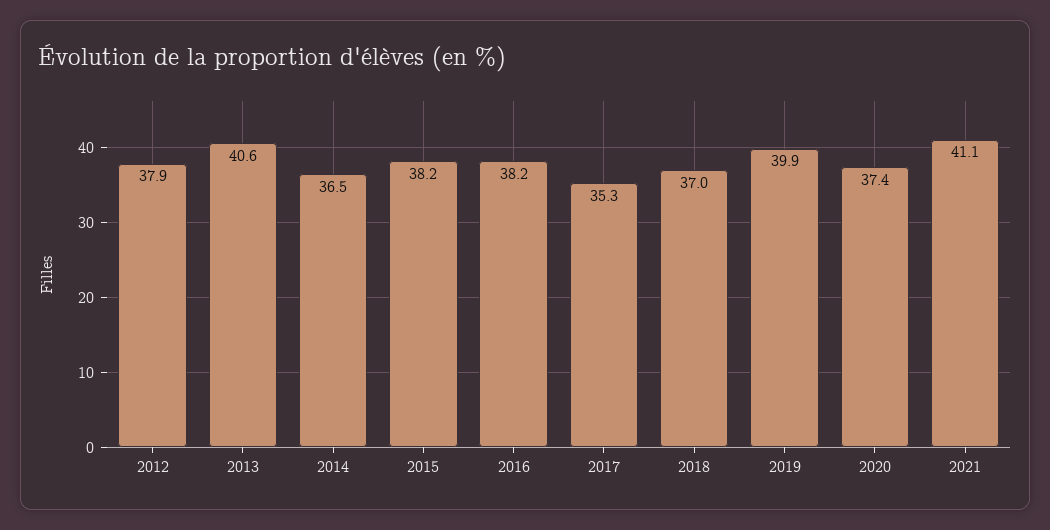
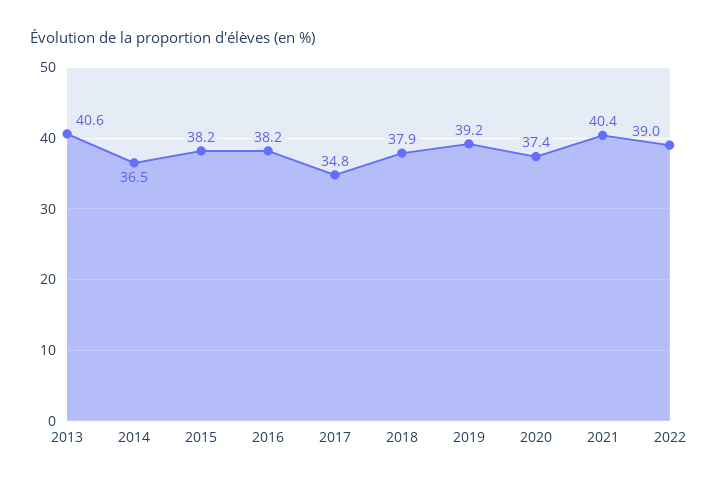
2012: 37.9 -> none
2017: 35.3 -> 34.8
2018: 37 -> 37.9
2019: 39.9 -> 39.2
2021: 41.1 -> 40.4
2022: none -> 39

